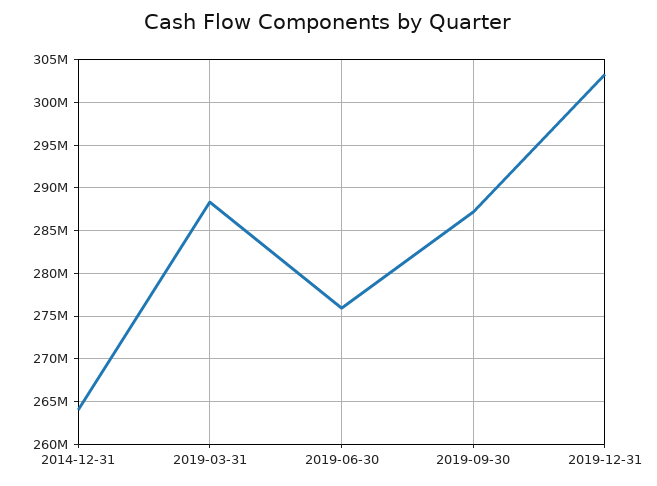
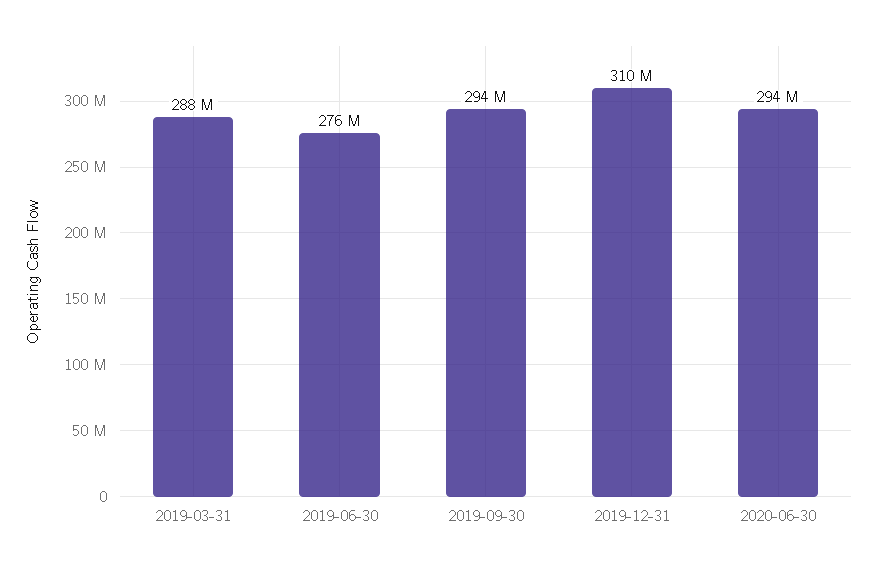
2014-12-31: 264000000 -> none
2019-09-30: 287000000 -> 294000000
2019-12-31: 303000000 -> 310000000
2020-06-30: none -> 294000000

